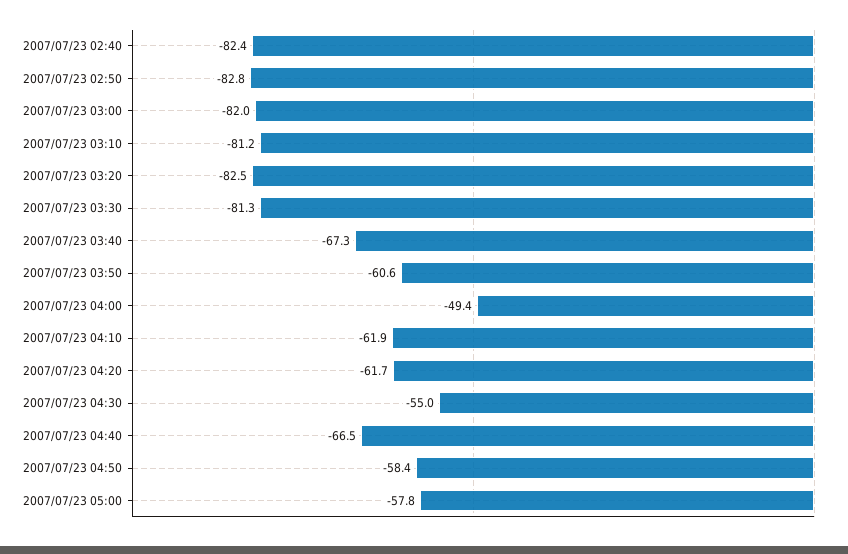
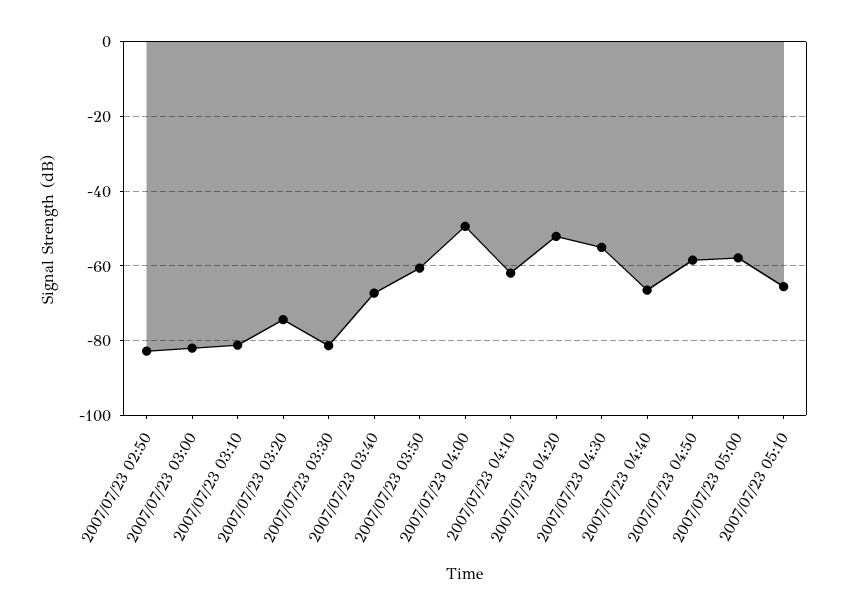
2007/07/23 02:40: -82.4 -> none
2007/07/23 03:20: -82.5 -> -74
2007/07/23 04:20: -61.7 -> -52
2007/07/23 05:10: none -> -66

